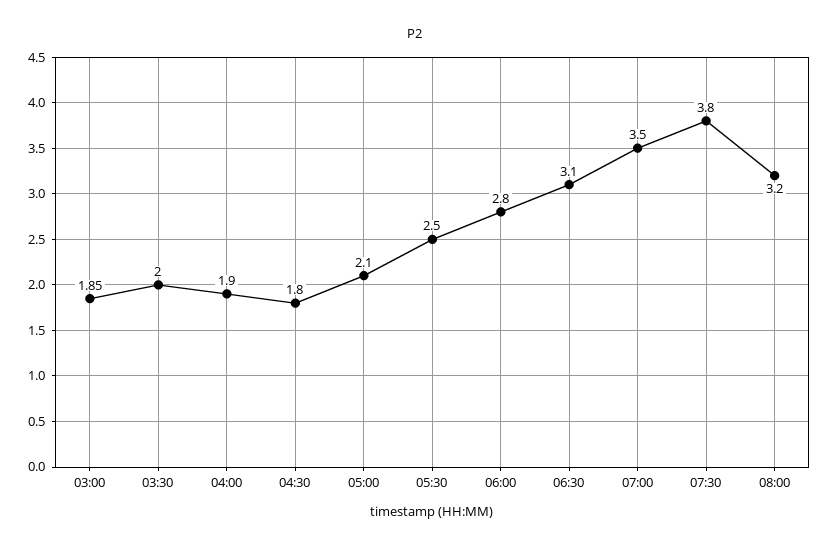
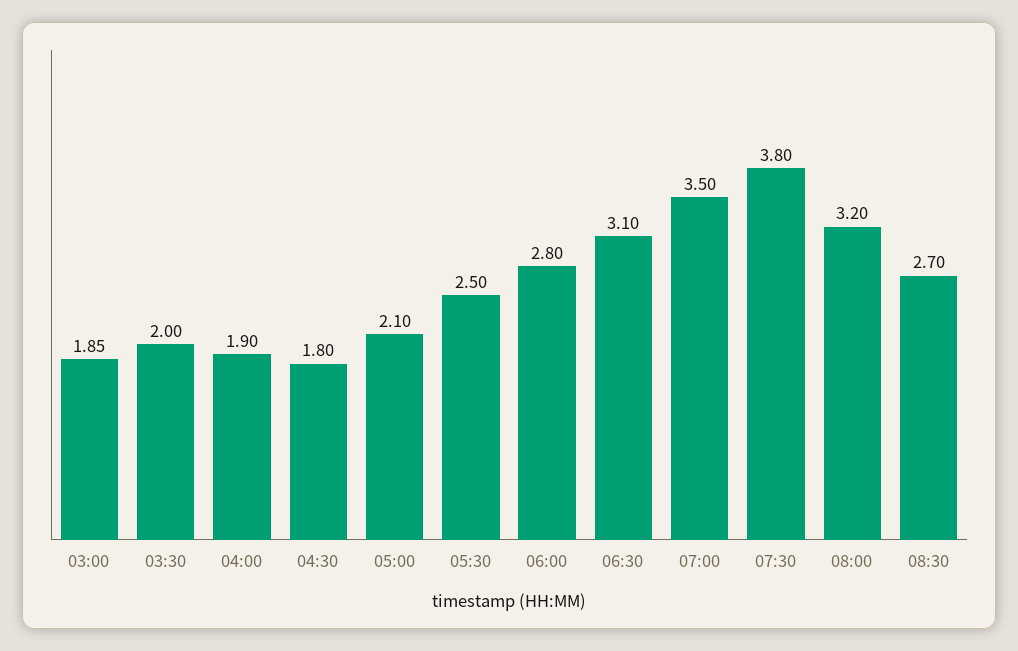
08:30: none -> 2.7

